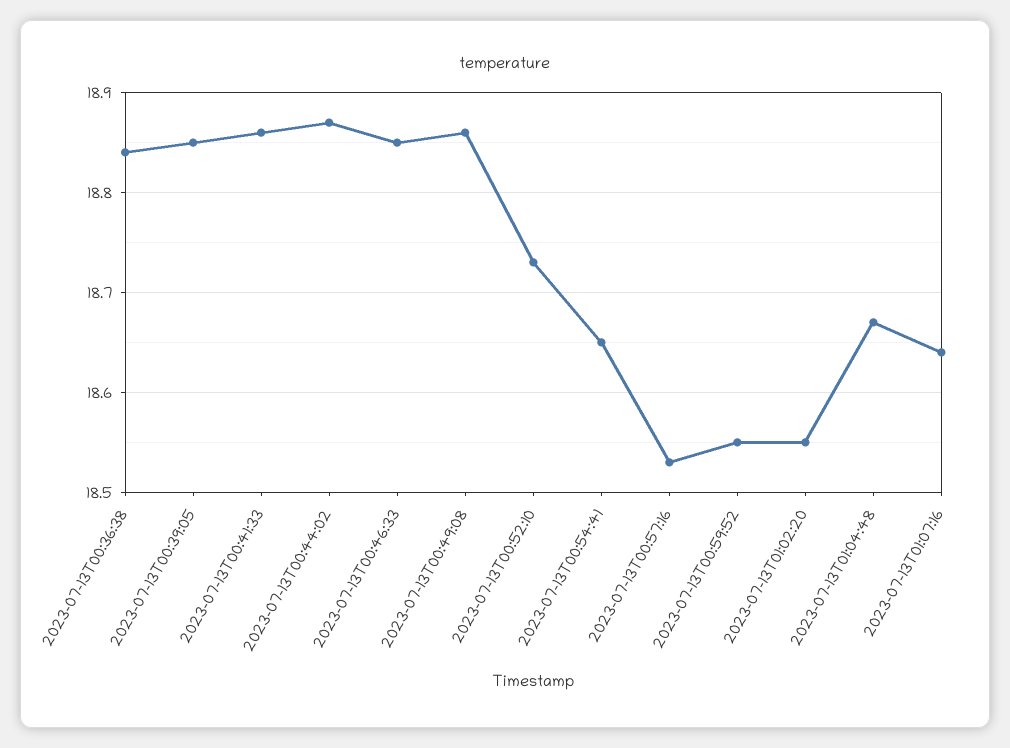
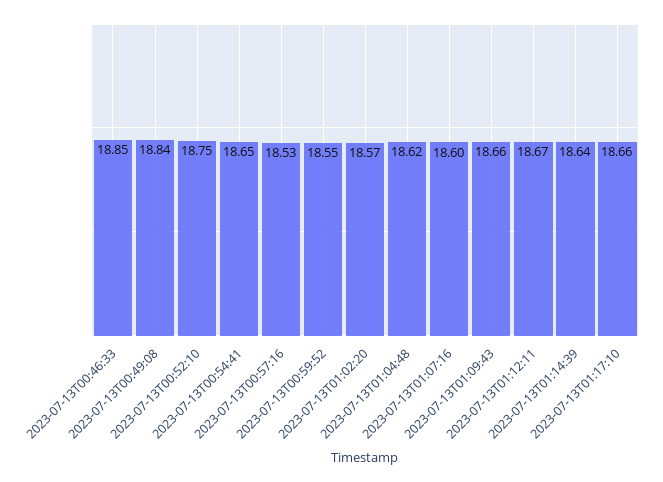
2023-07-13T00:36:38: 18.84 -> none
2023-07-13T00:39:05: 18.85 -> none
2023-07-13T00:41:33: 18.86 -> none
2023-07-13T00:44:02: 18.87 -> none
2023-07-13T00:49:08: 18.86 -> 18.84
2023-07-13T00:52:10: 18.73 -> 18.75
2023-07-13T01:02:20: 18.55 -> 18.57
2023-07-13T01:04:48: 18.67 -> 18.62
2023-07-13T01:07:16: 18.64 -> 18.6
2023-07-13T01:09:43: none -> 18.66
2023-07-13T01:12:11: none -> 18.67
2023-07-13T01:14:39: none -> 18.64
2023-07-13T01:17:10: none -> 18.66

